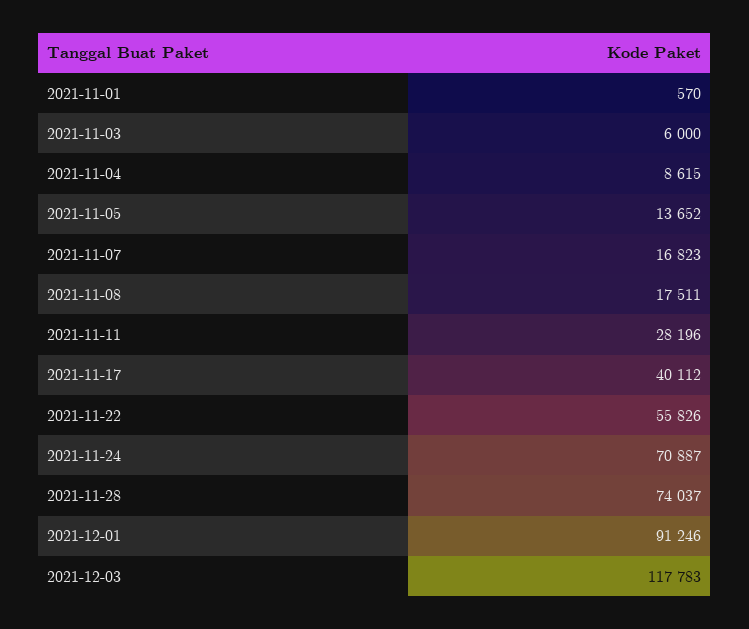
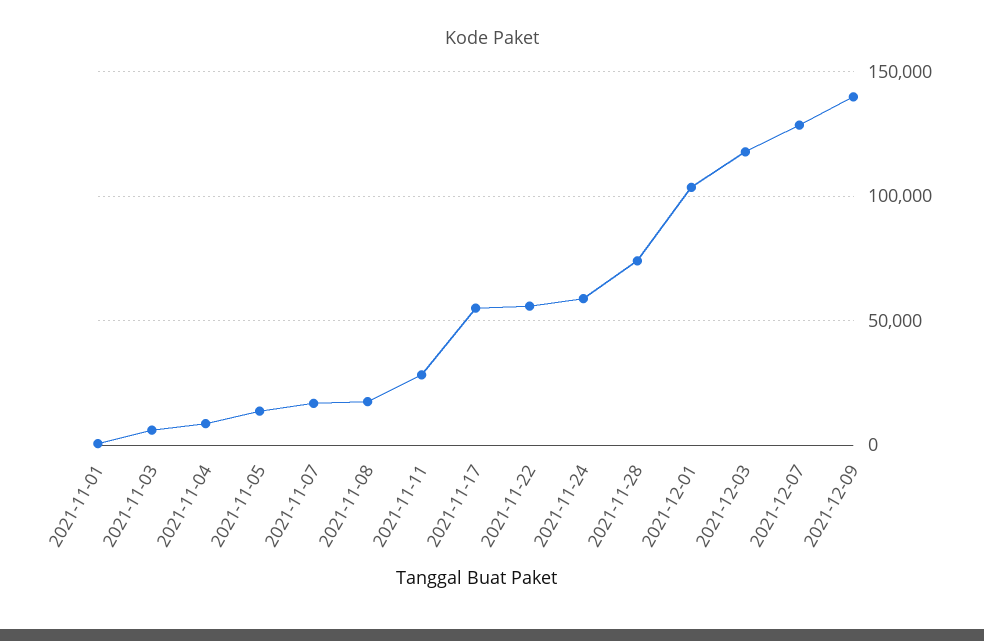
2021-11-17: 40112 -> 55000
2021-11-24: 70887 -> 60000
2021-12-01: 91246 -> 105000
2021-12-07: none -> 130000
2021-12-09: none -> 140000

